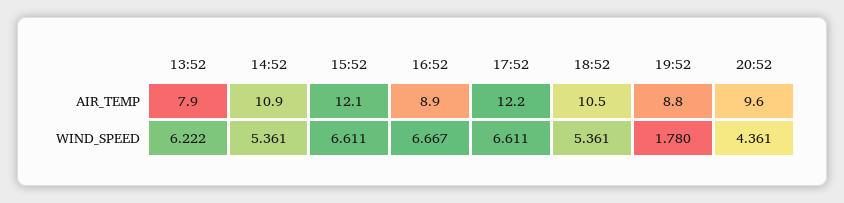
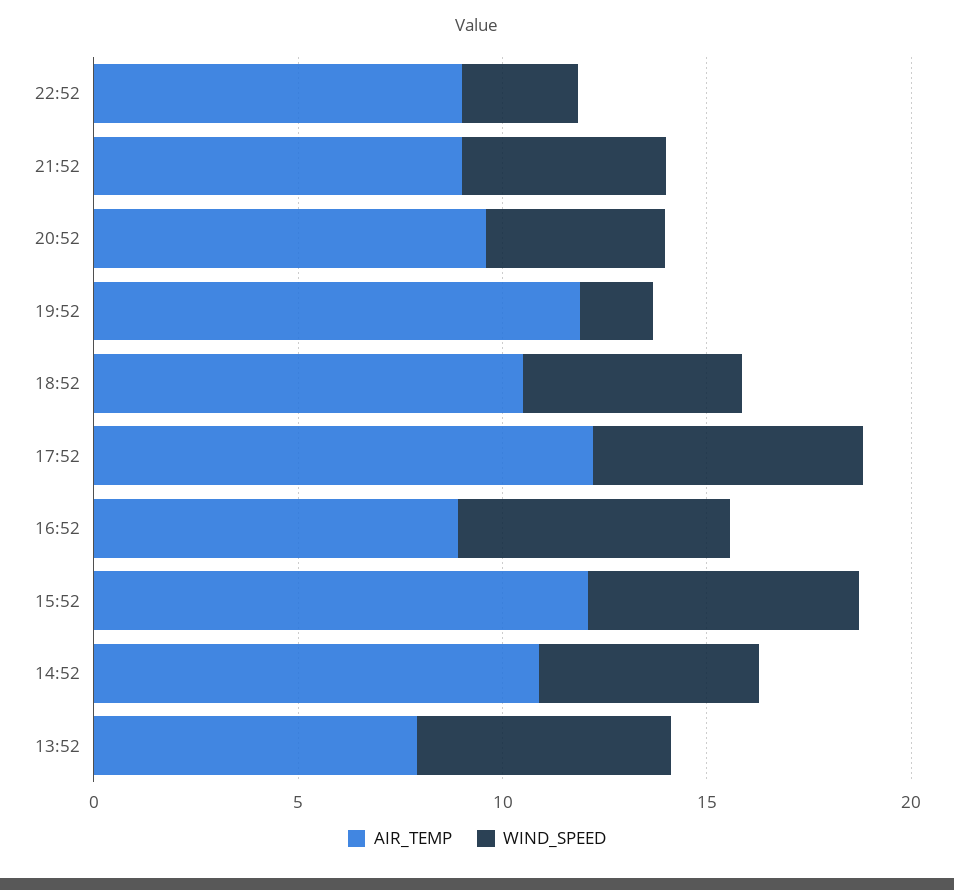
AIR_TEMP, 19:52: 8.8 -> 12
AIR_TEMP, 22:52: none -> 9
WIND_SPEED, 22:52: none -> 3
AIR_TEMP, 21:52: none -> 9
WIND_SPEED, 21:52: none -> 5

